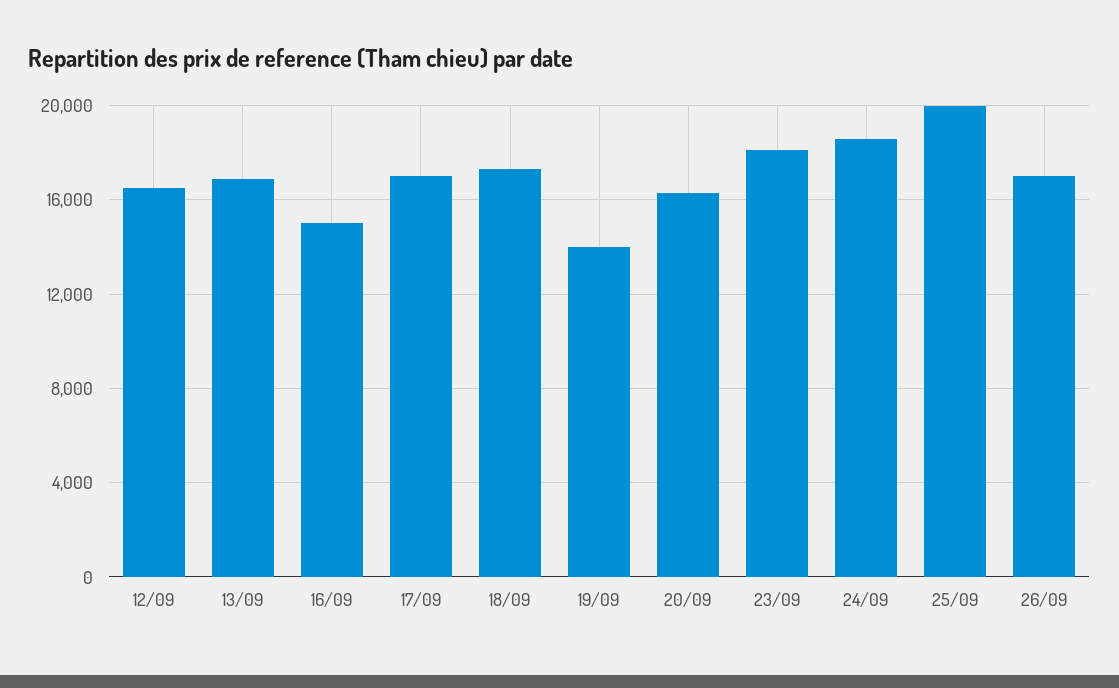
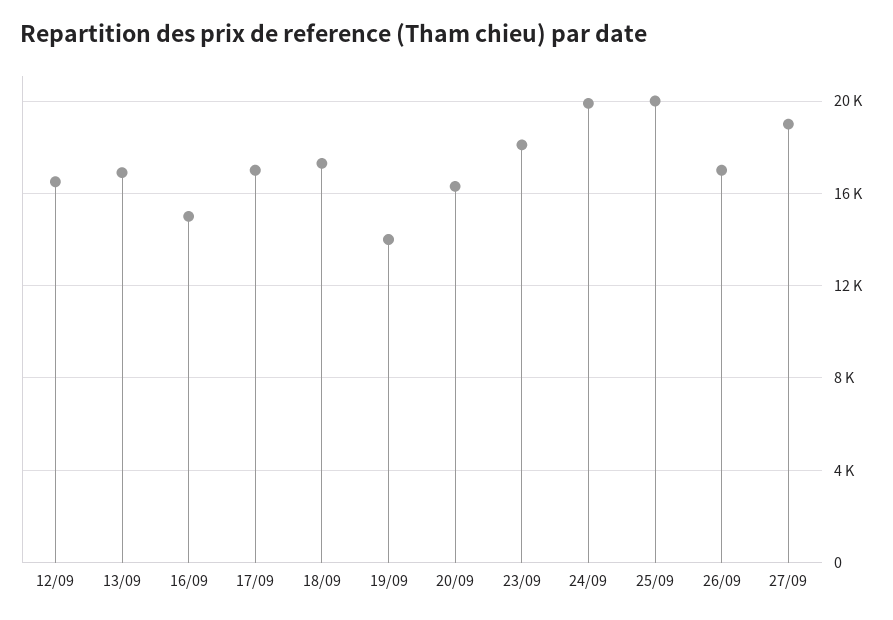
24/09: 18500 -> 20000
27/09: none -> 19000

